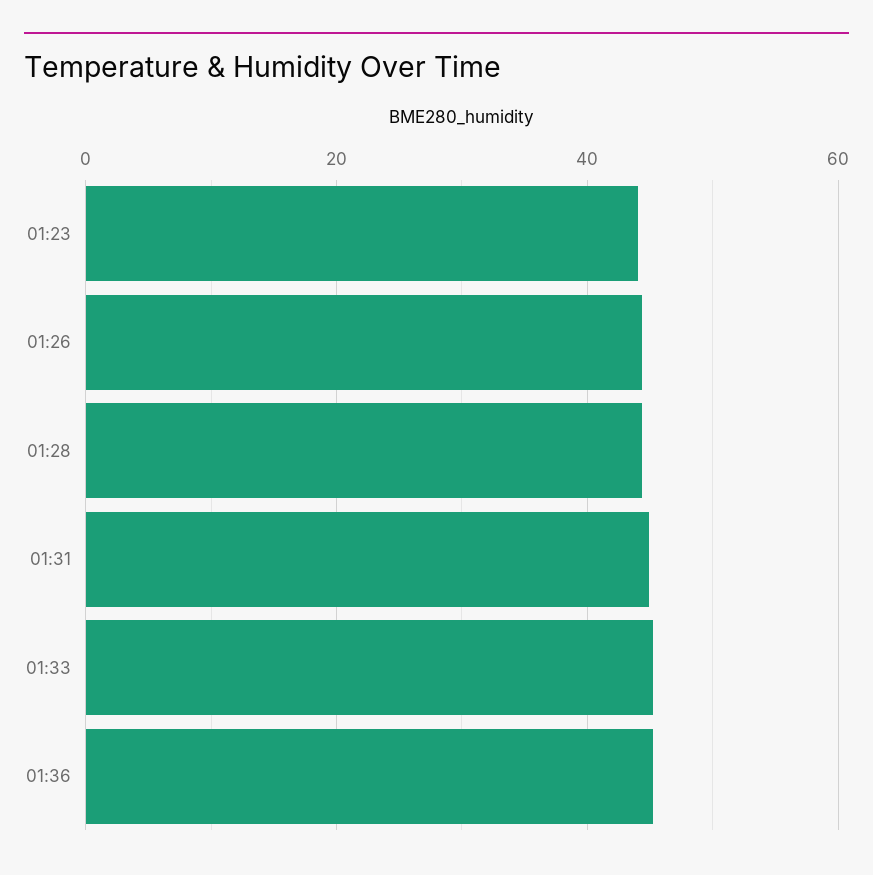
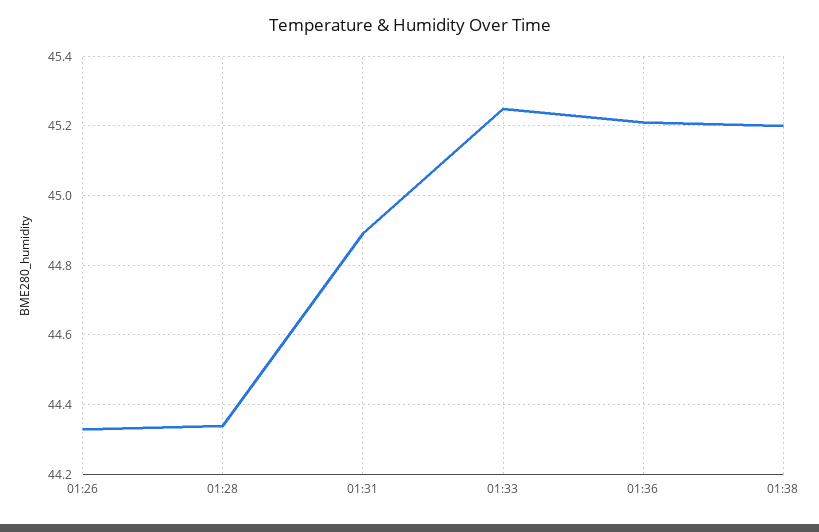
01:23: 44 -> none
01:38: none -> 45.2

